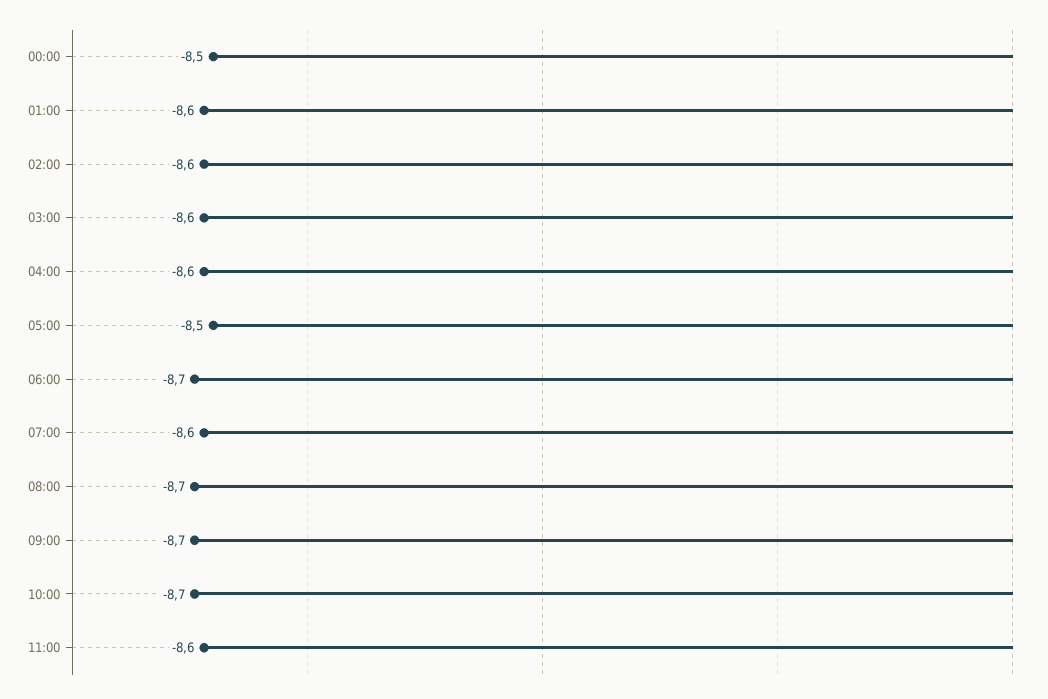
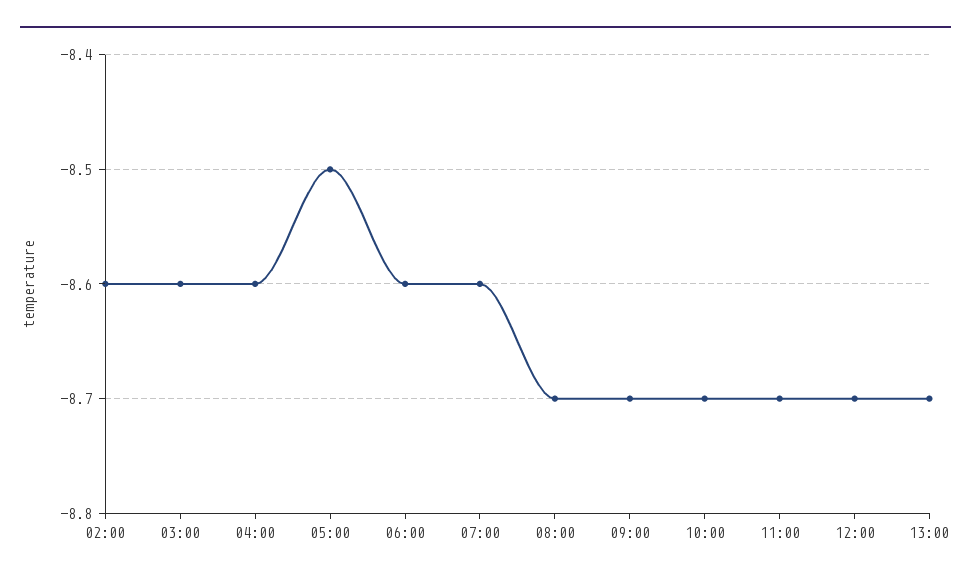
00:00: -8.5 -> none
01:00: -8.6 -> none
06:00: -8.7 -> -8.6
11:00: -8.6 -> -8.7
12:00: none -> -8.7
13:00: none -> -8.7

